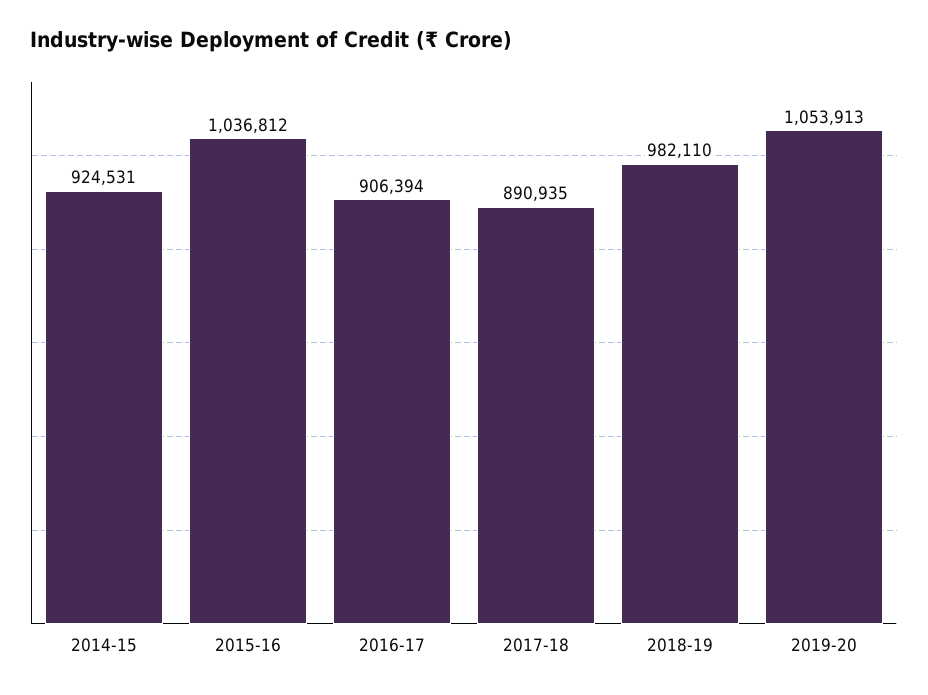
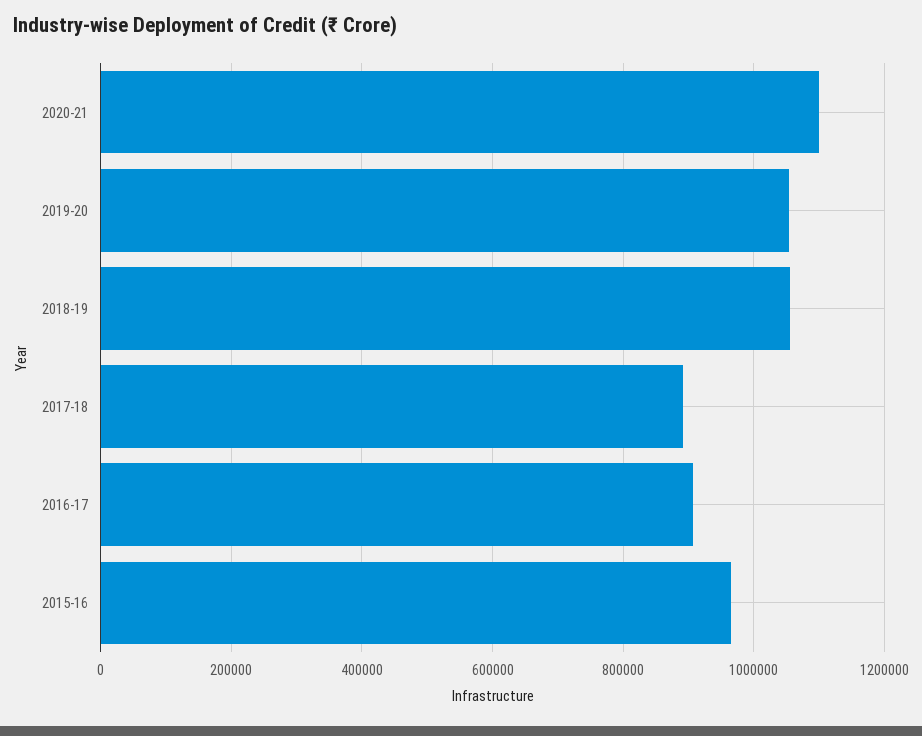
2014-15: 924531 -> none
2015-16: 1036812 -> 960000
2018-19: 982110 -> 1060000
2020-21: none -> 1100000

